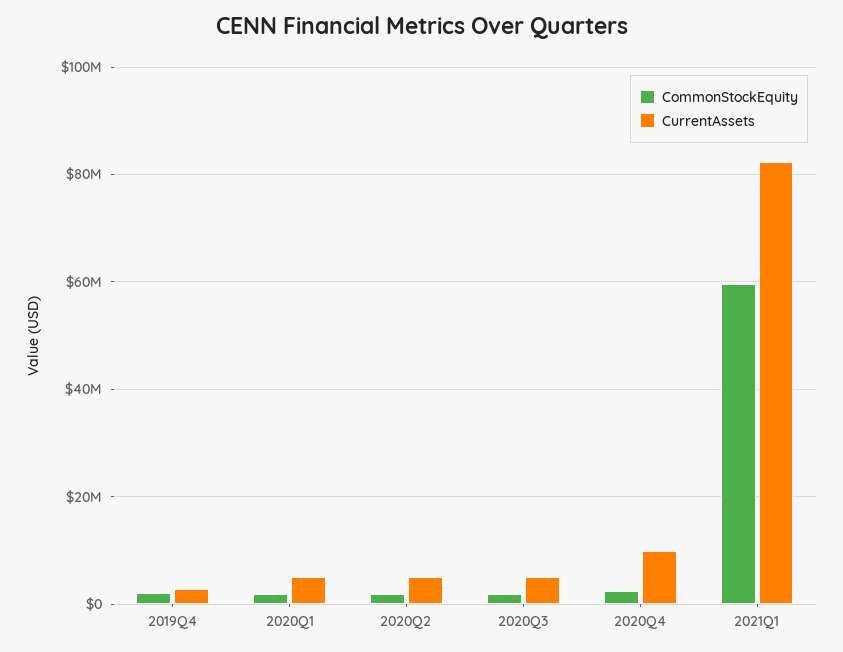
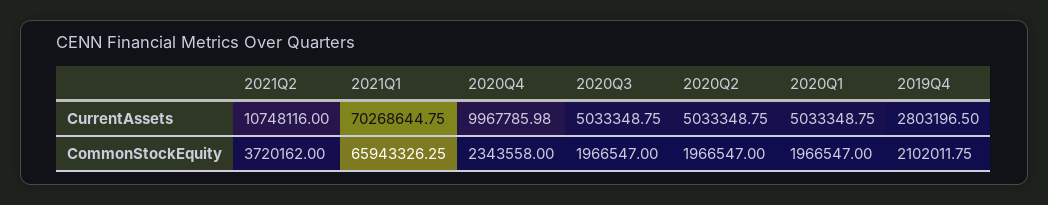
CommonStockEquity, 2021Q1: 60000000 -> 65943326.25
CurrentAssets, 2021Q1: 82000000 -> 70268644.75
CurrentAssets, 2021Q2: none -> 10748116
CommonStockEquity, 2021Q2: none -> 3720162

